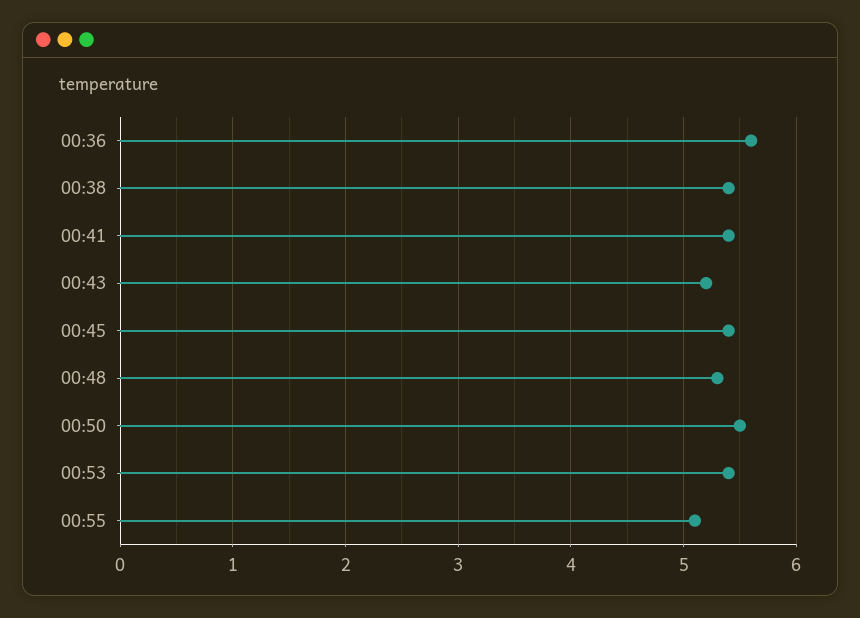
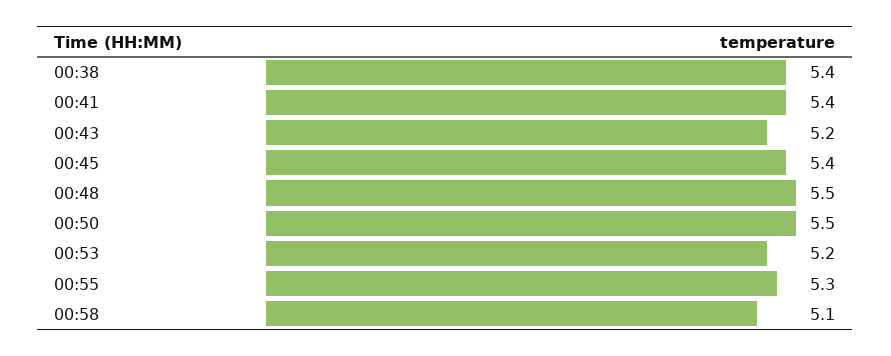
00:36: 5.6 -> none
00:48: 5.3 -> 5.5
00:53: 5.4 -> 5.2
00:55: 5.1 -> 5.3
00:58: none -> 5.1

